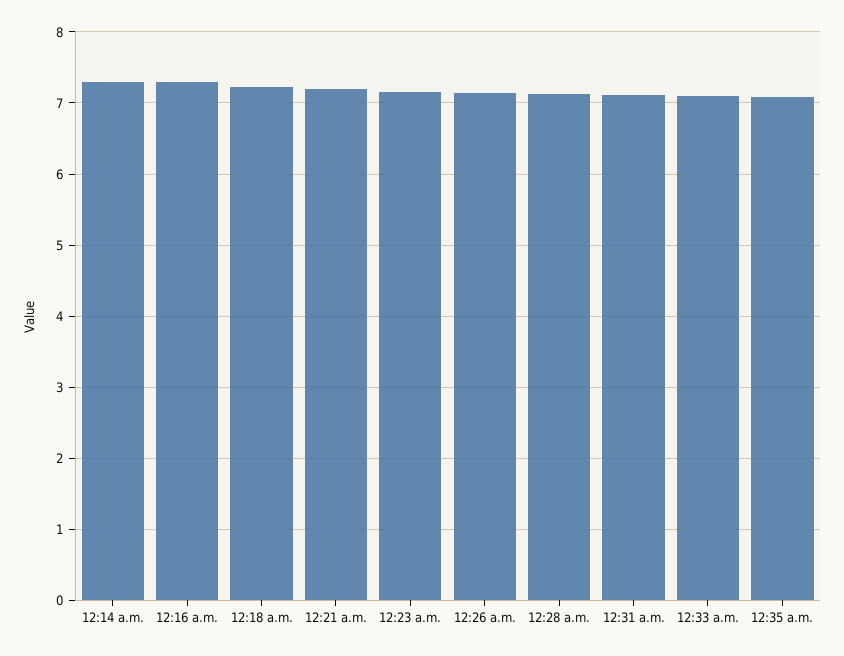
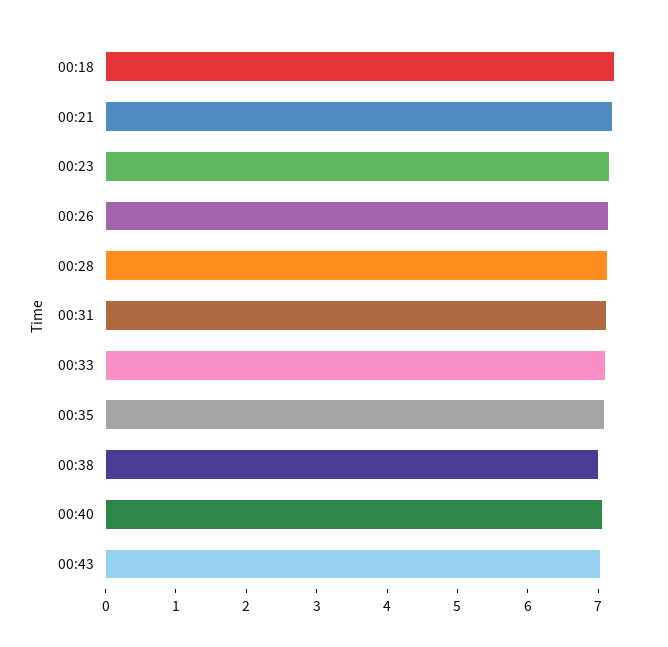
12:14 a.m.: 7.3 -> none
12:16 a.m.: 7.3 -> none
00:38: none -> 7
00:40: none -> 7
00:43: none -> 7

